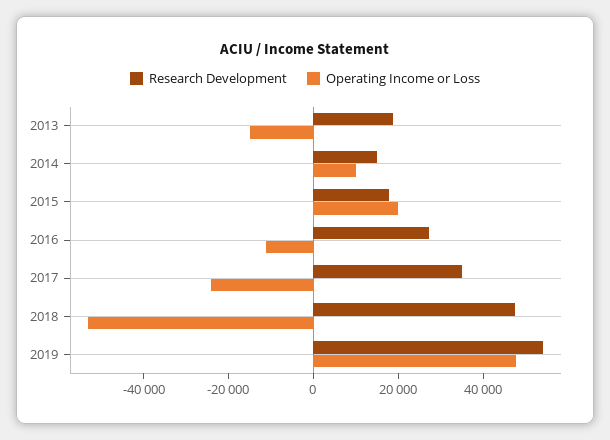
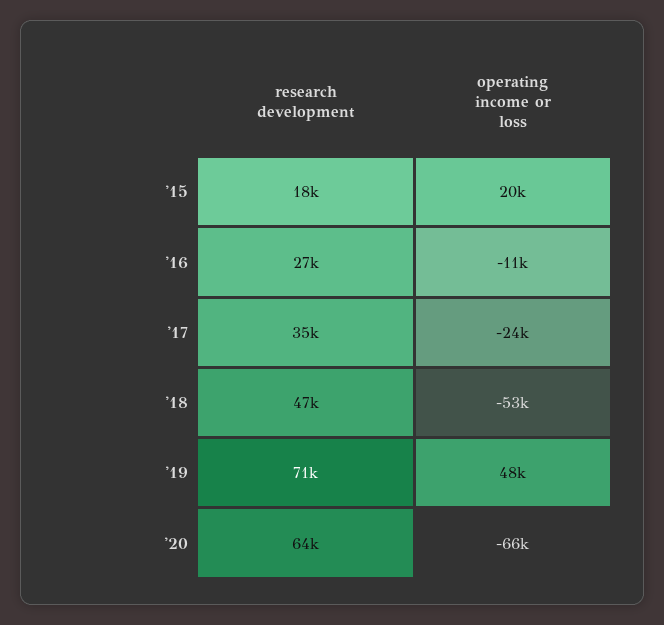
Research Development, 2013: 20000 -> none
Operating Income or Loss, 2013: -15000 -> none
Research Development, 2014: 15000 -> none
Operating Income or Loss, 2014: 10000 -> none
Research Development, 2019: 55000 -> 71000
Research Development, '20: none -> 64000
Operating Income or Loss, '20: none -> -66000

